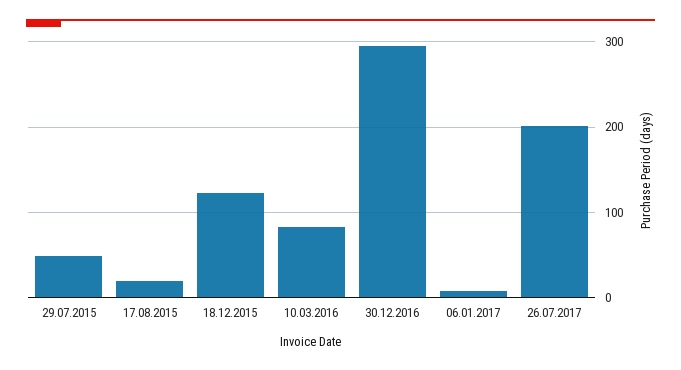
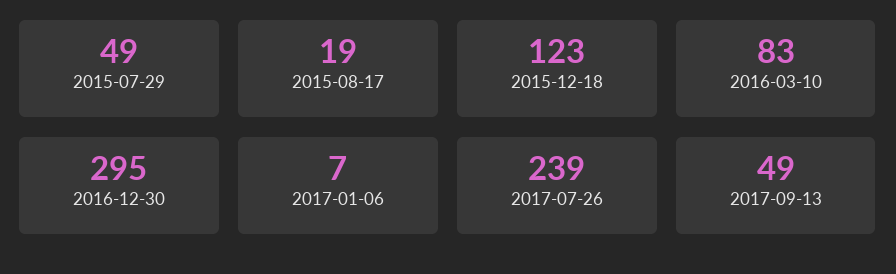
26.07.2017: 200 -> 239
2017-09-13: none -> 49

